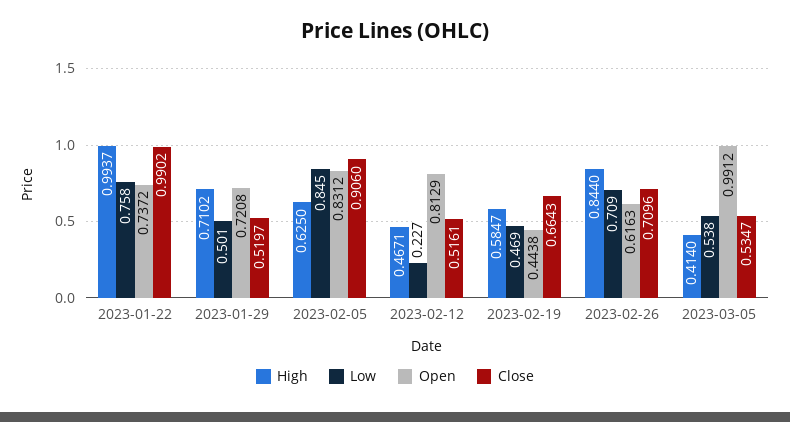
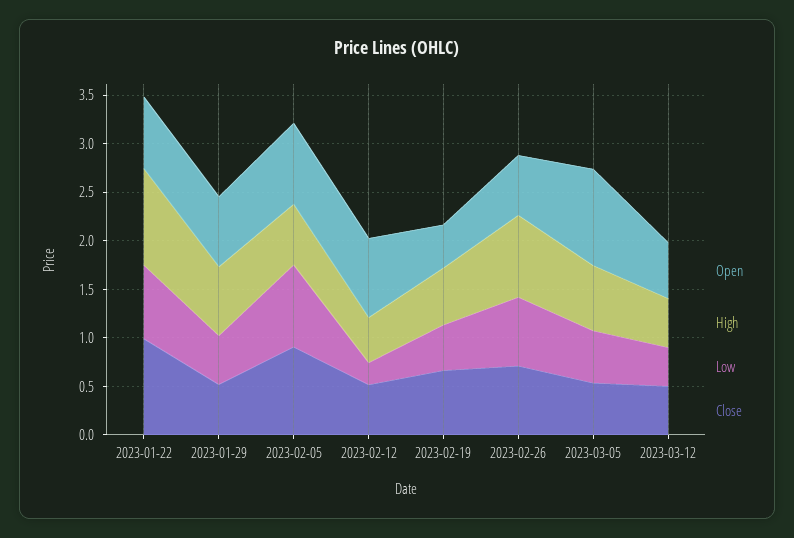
High, 2023-03-05: 0.414 -> 0.7
Open, 2023-03-12: none -> 0.6
High, 2023-03-12: none -> 0.5
Low, 2023-03-12: none -> 0.4
Close, 2023-03-12: none -> 0.5

